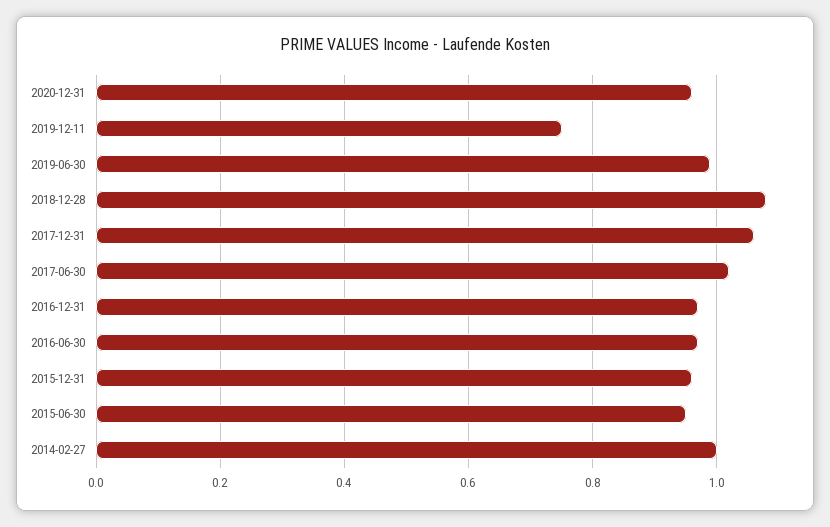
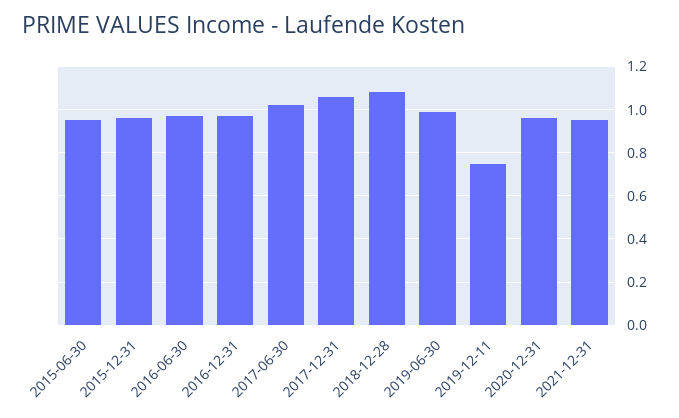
2014-02-27: 1 -> none
2021-12-31: none -> 0.95

